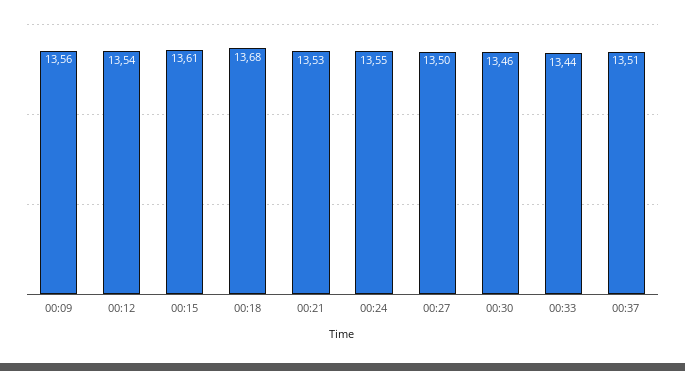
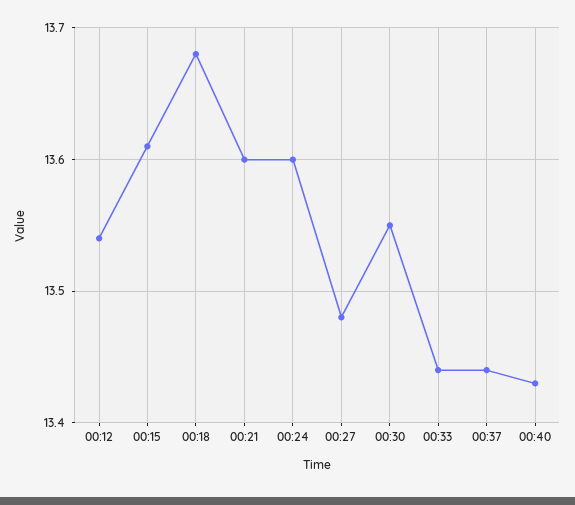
00:09: 13.56 -> none
00:21: 13.53 -> 13.6
00:24: 13.55 -> 13.6
00:27: 13.5 -> 13.48
00:30: 13.46 -> 13.55
00:37: 13.51 -> 13.44
00:40: none -> 13.43

